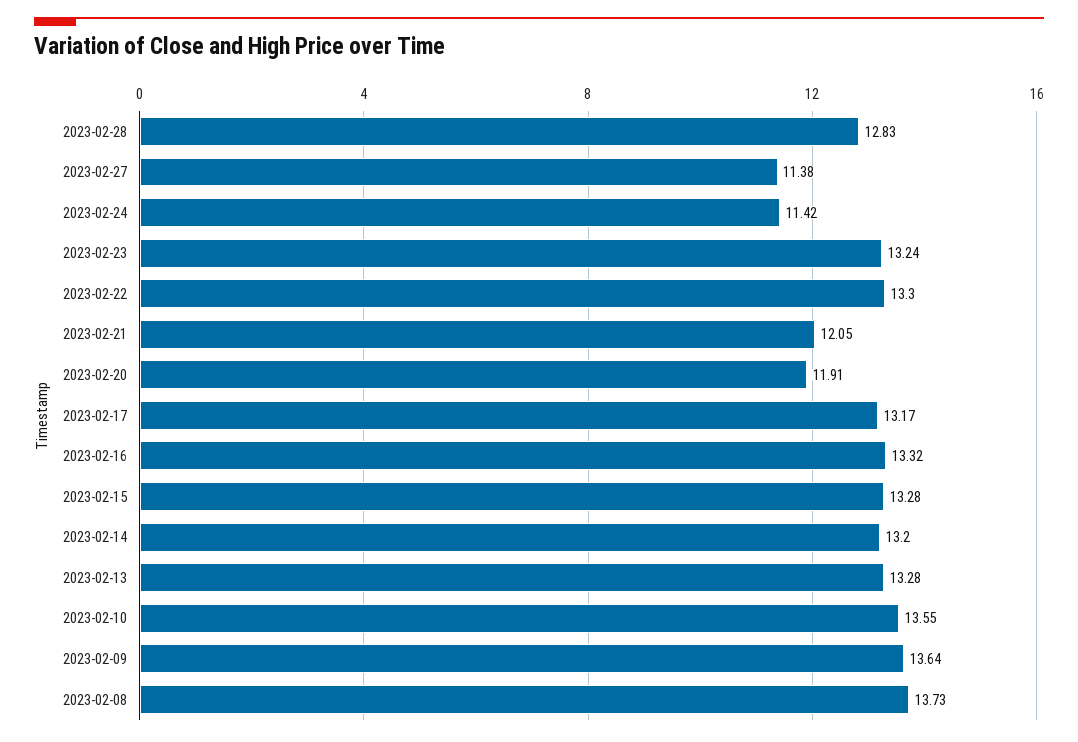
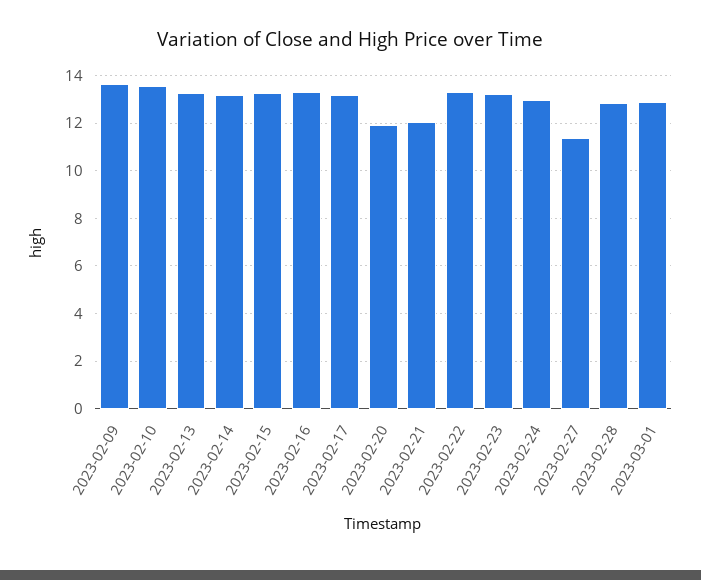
2023-02-24: 11.42 -> 13
2023-02-08: 13.73 -> none
2023-03-01: none -> 13

